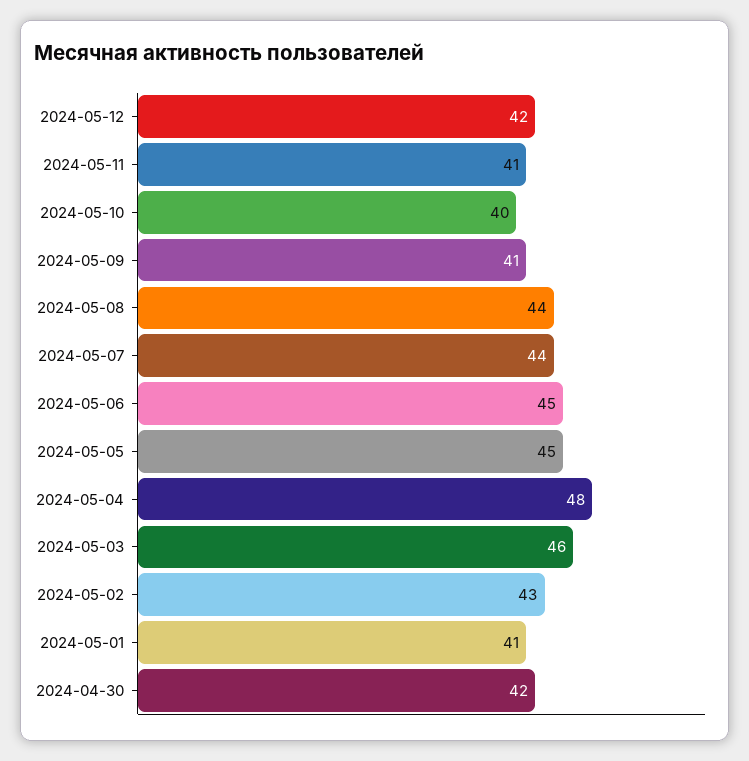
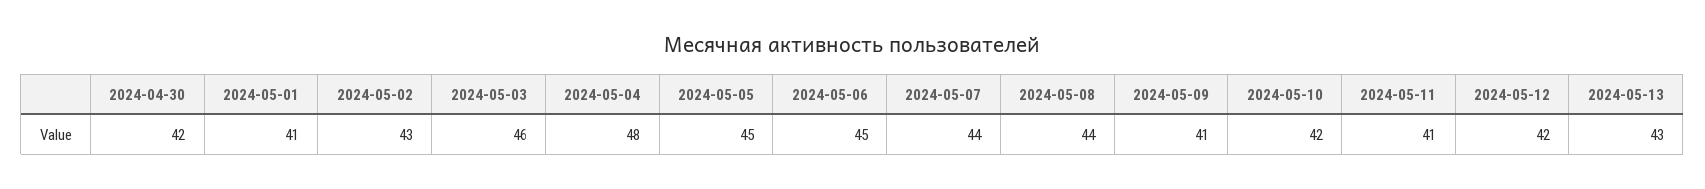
2024-05-10: 40 -> 42
2024-05-13: none -> 43

